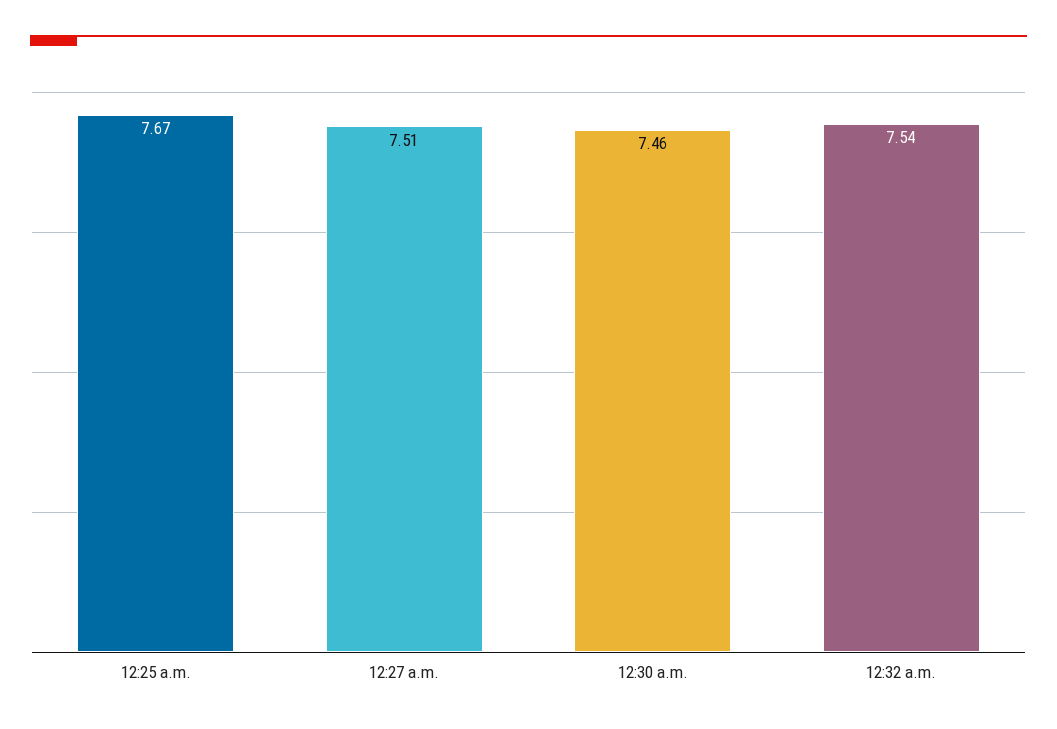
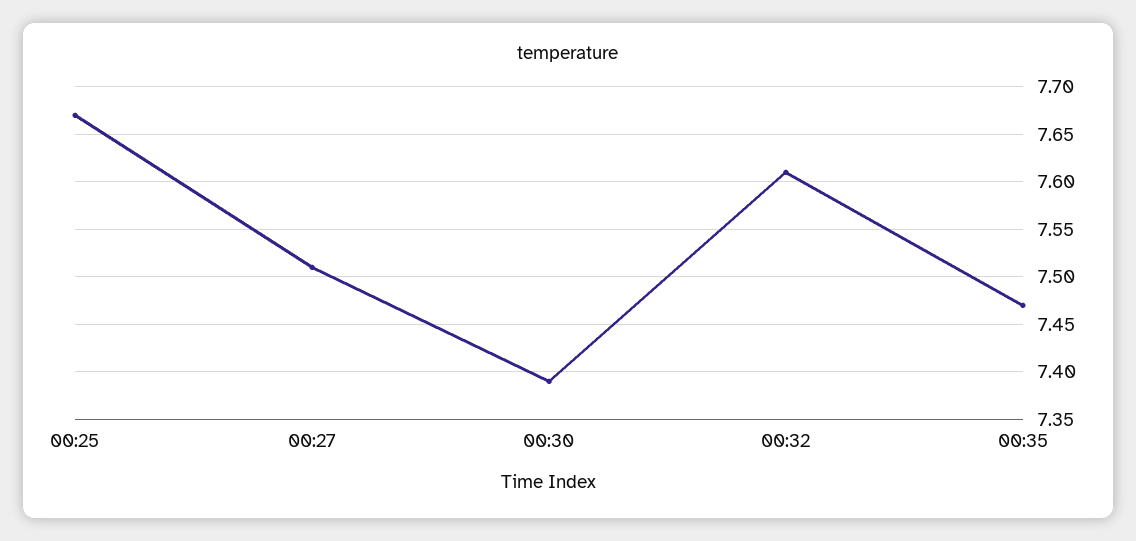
12:30 a.m.: 7.46 -> 7.39
12:32 a.m.: 7.54 -> 7.61
00:35: none -> 7.47

